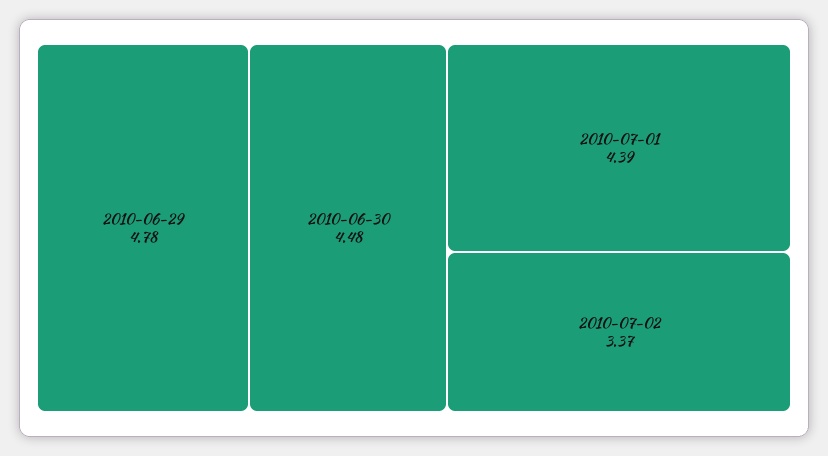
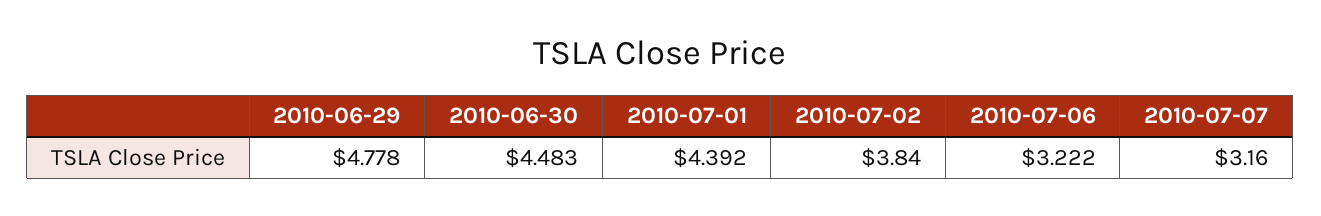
2010-07-02: 3.37 -> 3.84
2010-07-06: none -> 3.222
2010-07-07: none -> 3.16

